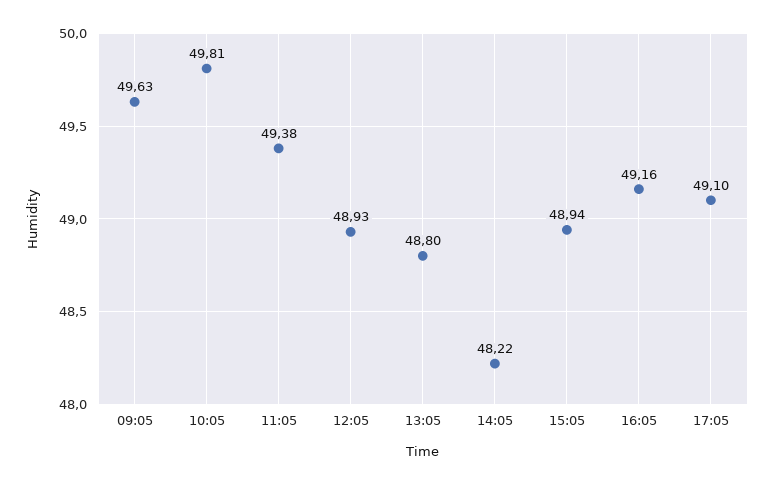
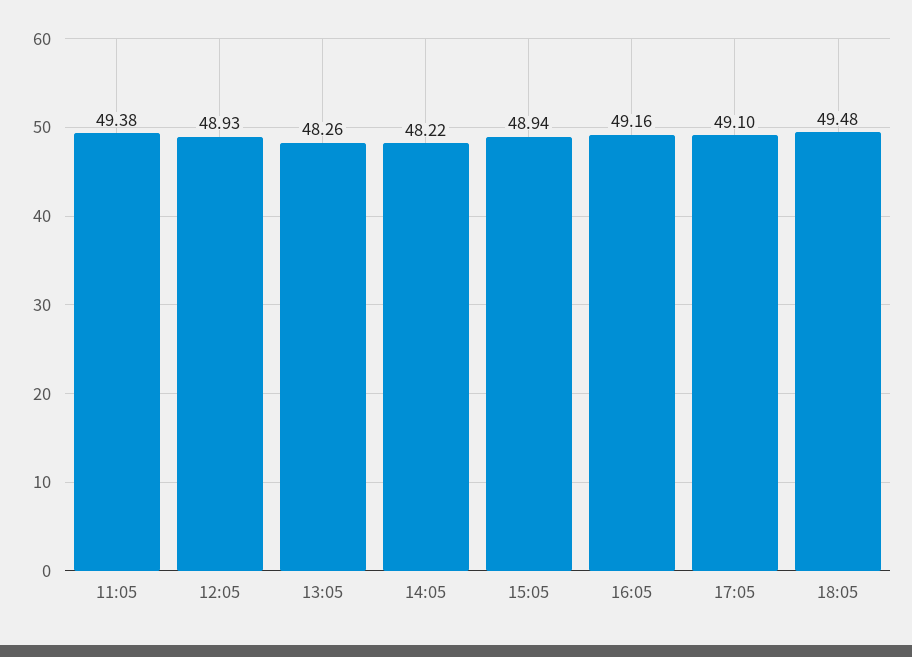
09:05: 49.63 -> none
10:05: 49.81 -> none
13:05: 48.8 -> 48.26
18:05: none -> 49.48

